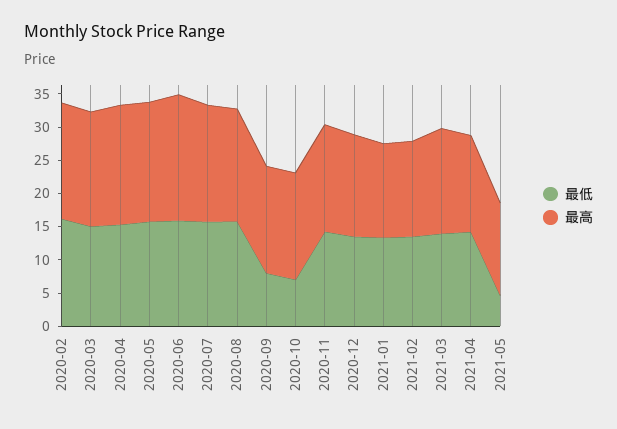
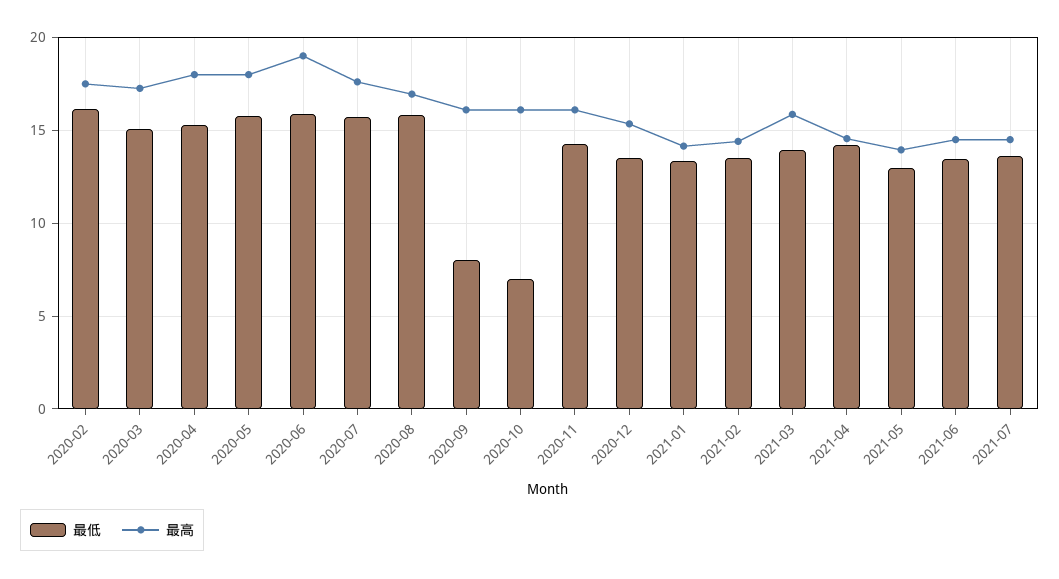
最低, 2021-05: 5 -> 13
最低, 2021-06: none -> 13.5
最高, 2021-06: none -> 14.5
最低, 2021-07: none -> 13.5
最高, 2021-07: none -> 14.5

